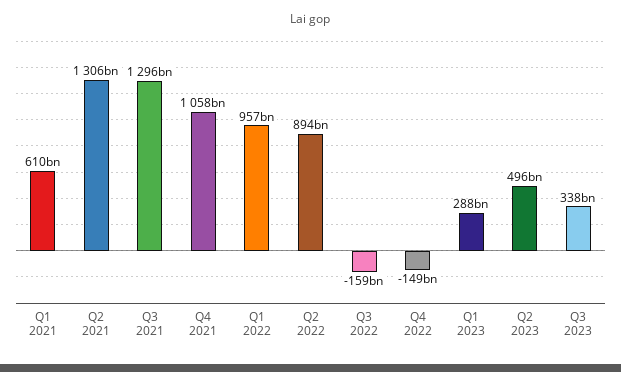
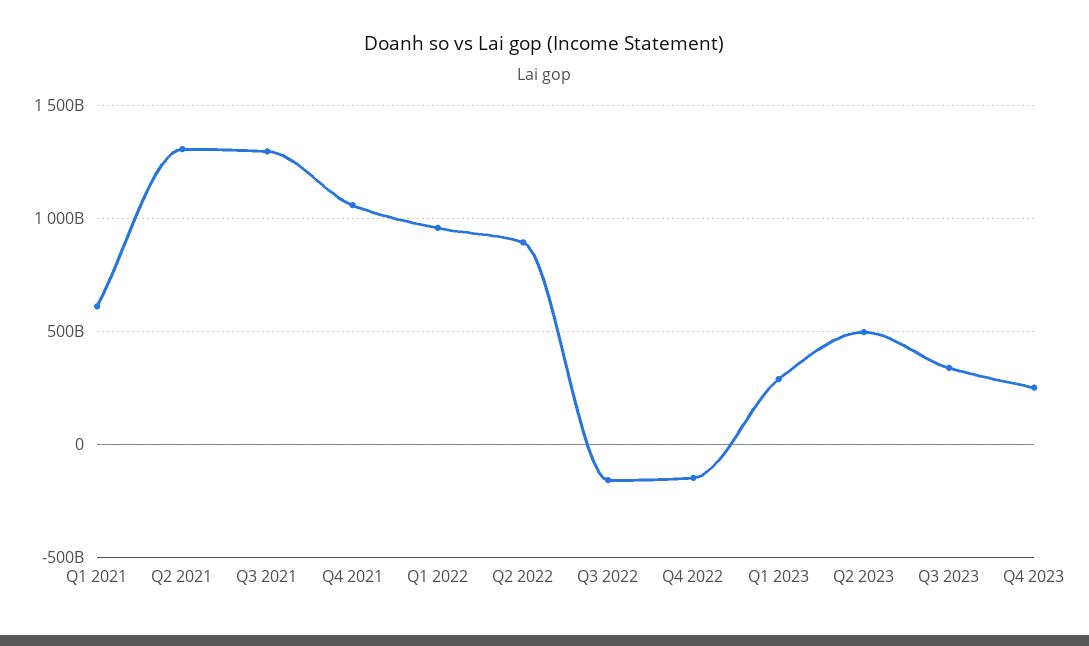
Q4 2023: none -> 250000000000

